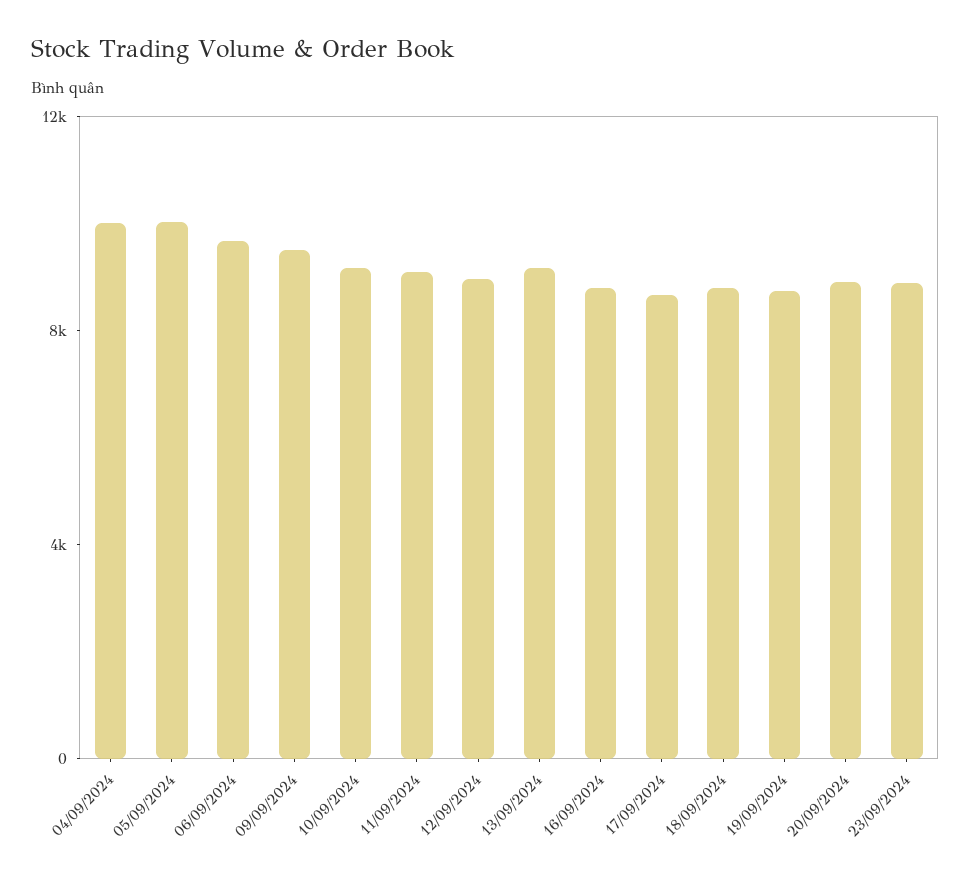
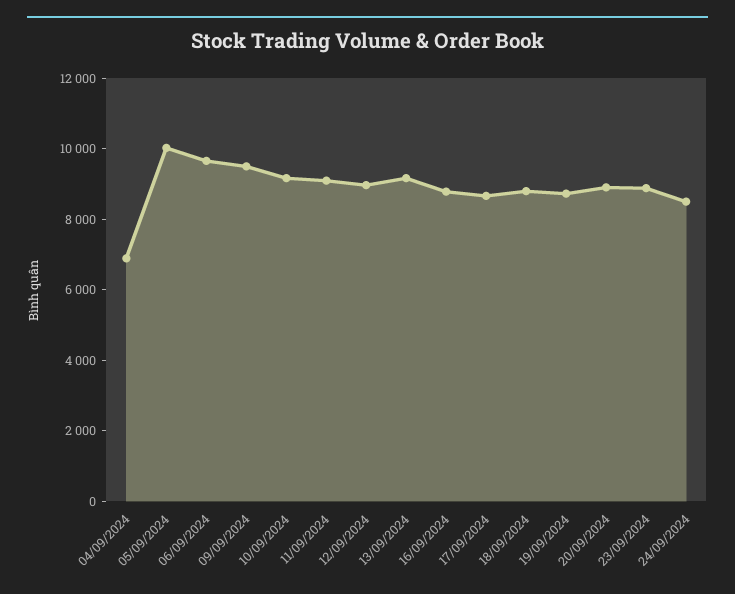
04/09/2024: 10000 -> 7000
24/09/2024: none -> 8500

